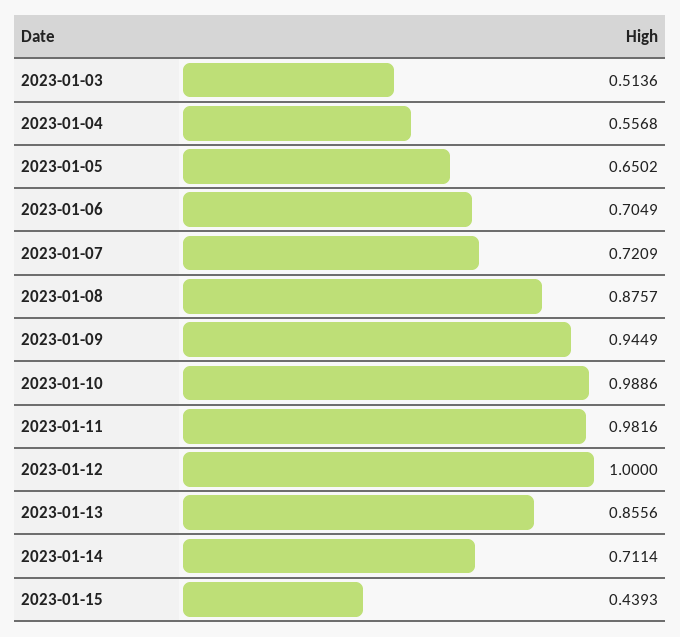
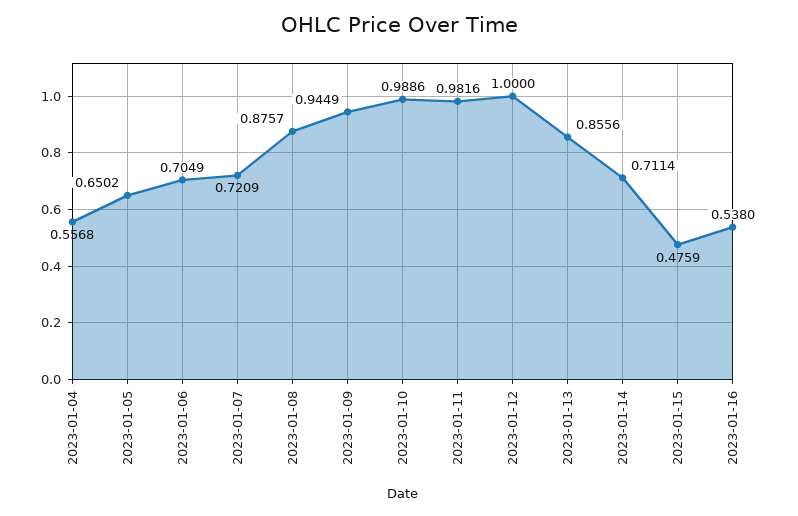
2023-01-03: 0.5136 -> none
2023-01-15: 0.4393 -> 0.4759
2023-01-16: none -> 0.538

